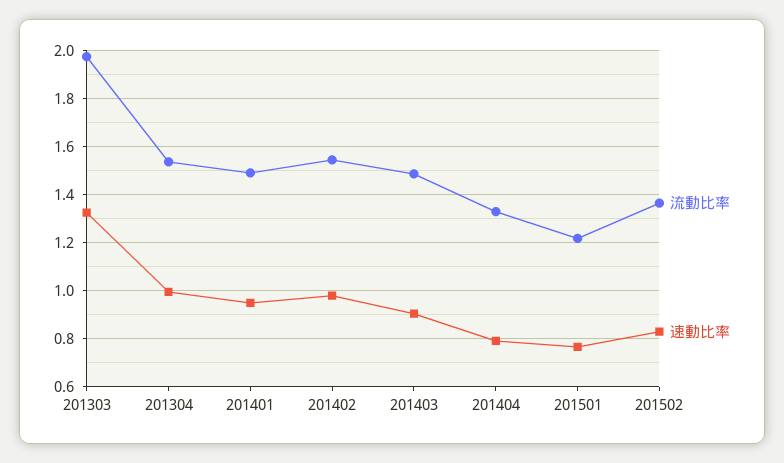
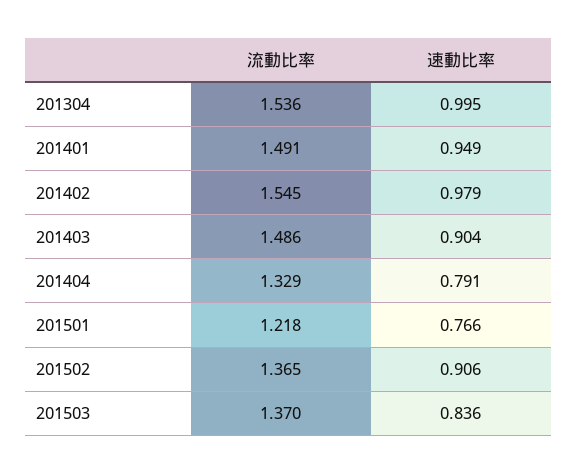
流動比率, 201303: 1.975 -> none
速動比率, 201303: 1.325 -> none
速動比率, 201502: 0.825 -> 0.906
流動比率, 201503: none -> 1.37
速動比率, 201503: none -> 0.836

